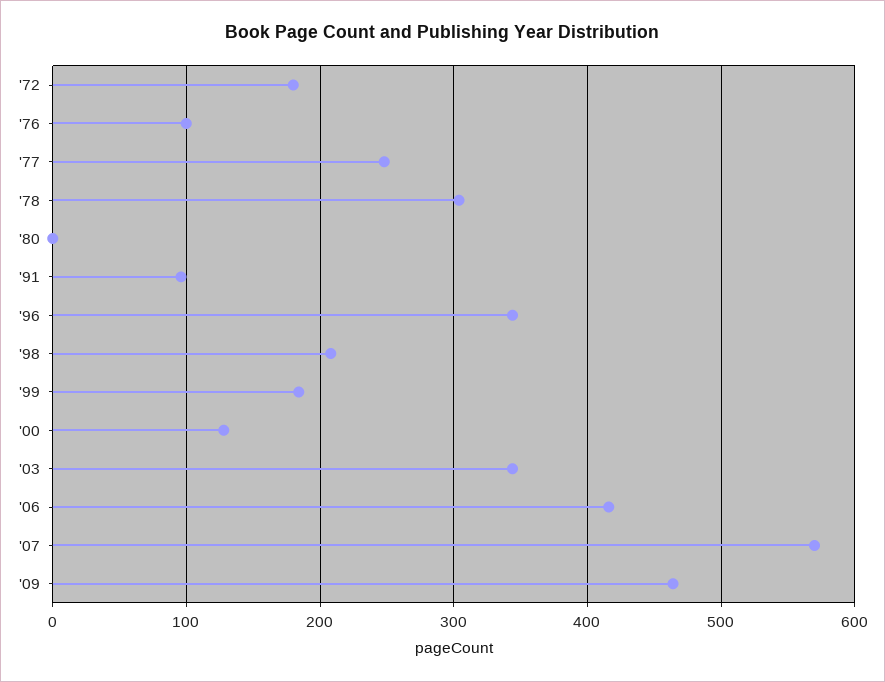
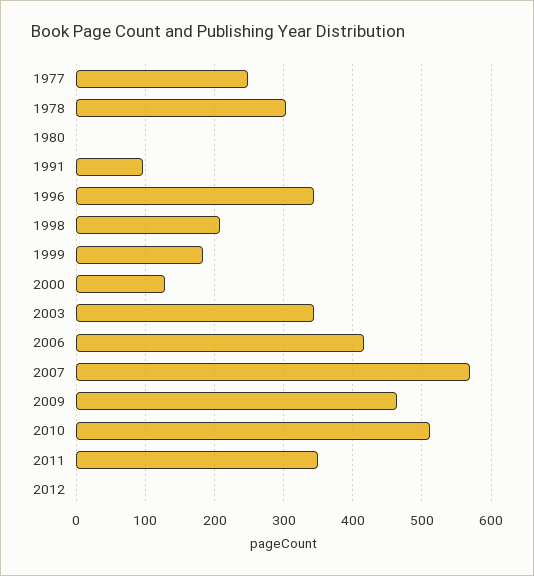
'72: 180 -> none
'76: 100 -> none
2010: none -> 510
2011: none -> 350
2012: none -> 0

